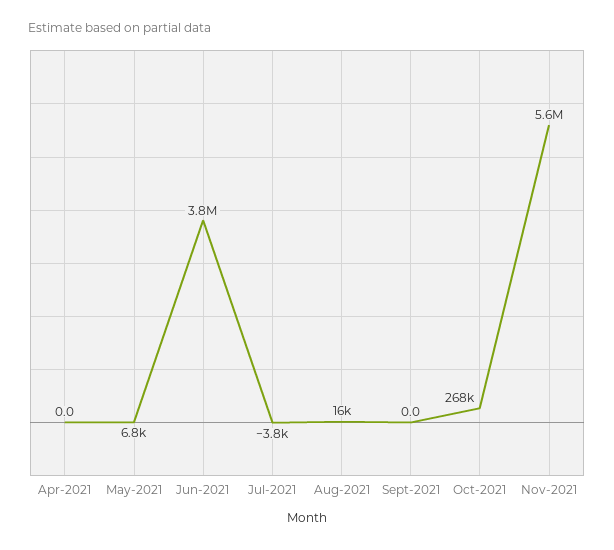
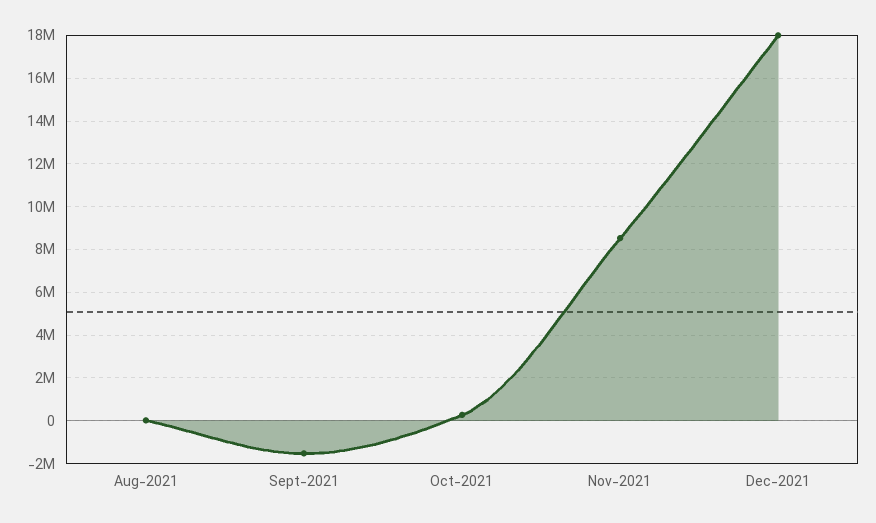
Apr-2021: 0 -> none
May-2021: 6800 -> none
Jun-2021: 3800000 -> none
Jul-2021: -3800 -> none
Sept-2021: 0 -> -1500000
Nov-2021: 5600000 -> 8500000
Dec-2021: none -> 18000000

